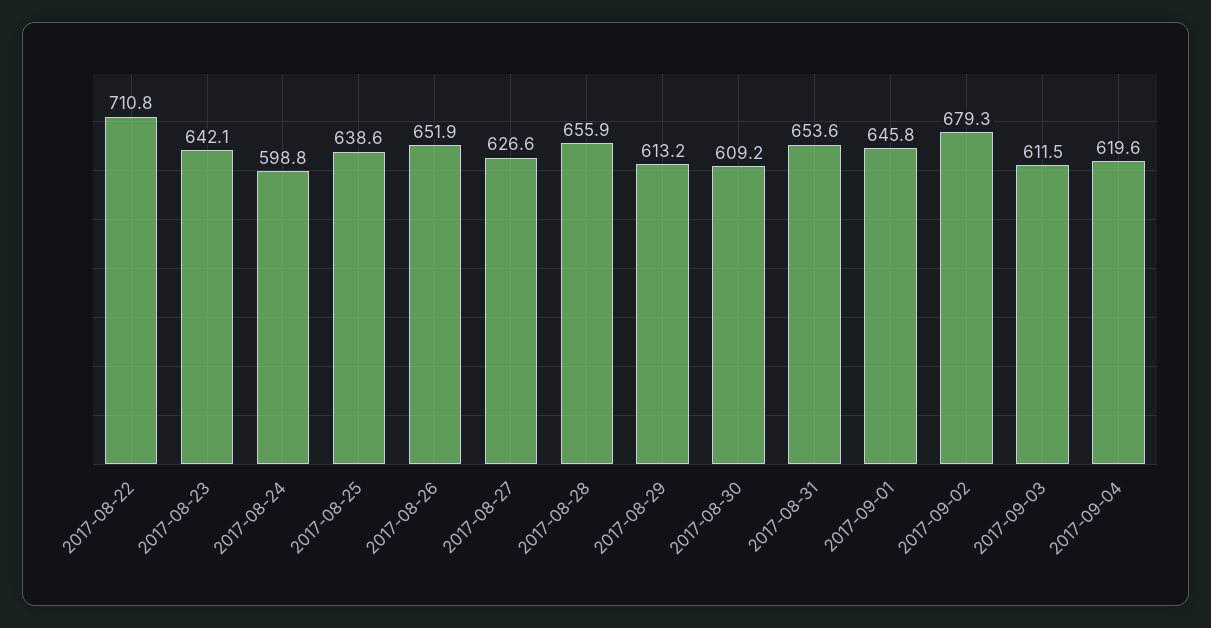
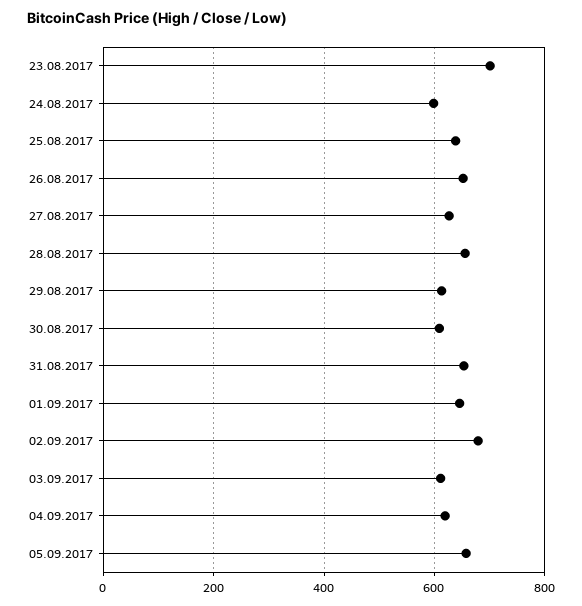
2017-08-22: 710.8 -> none
2017-08-23: 642.1 -> 700
05.09.2017: none -> 660

